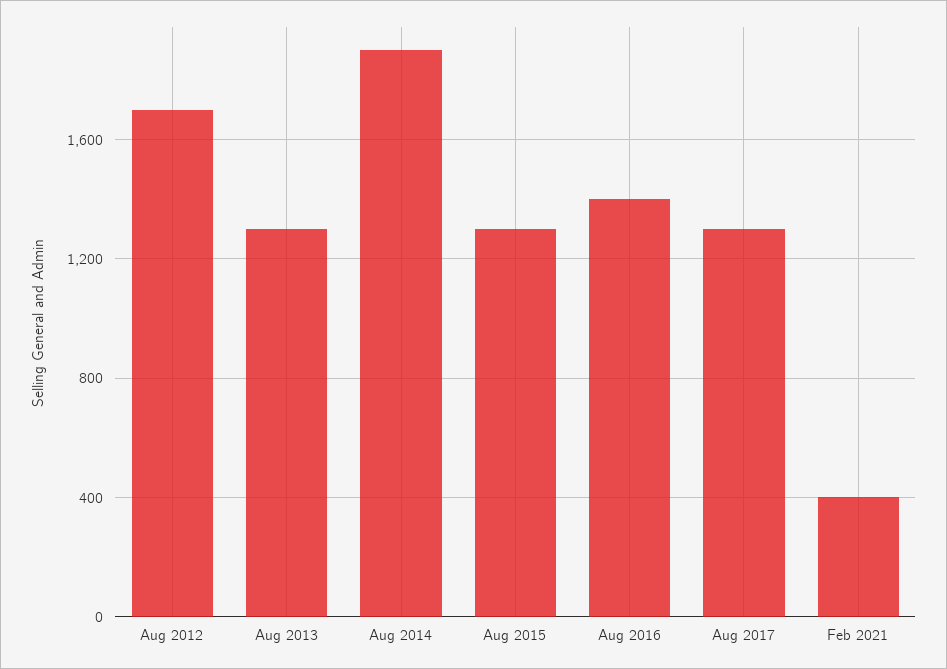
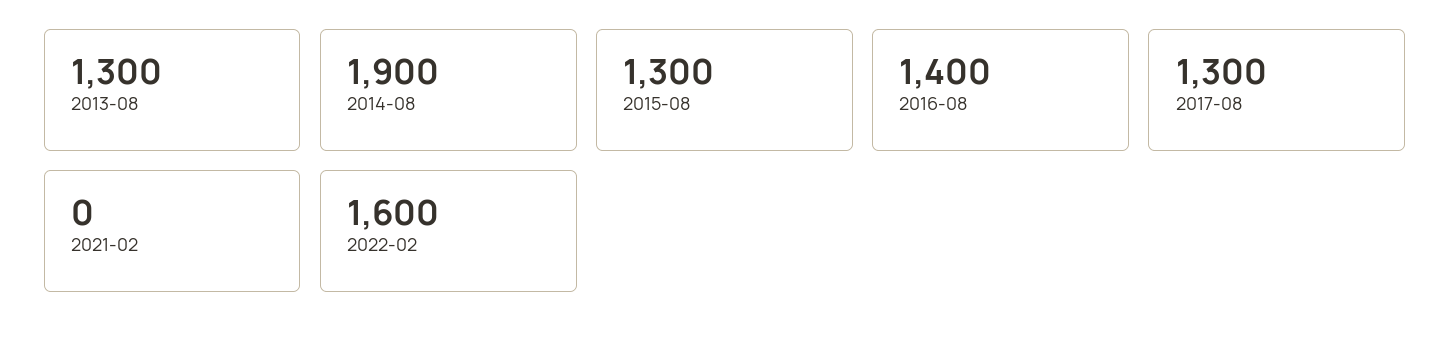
Aug 2012: 1700 -> none
Feb 2021: 400 -> 0
2022-02: none -> 1600

